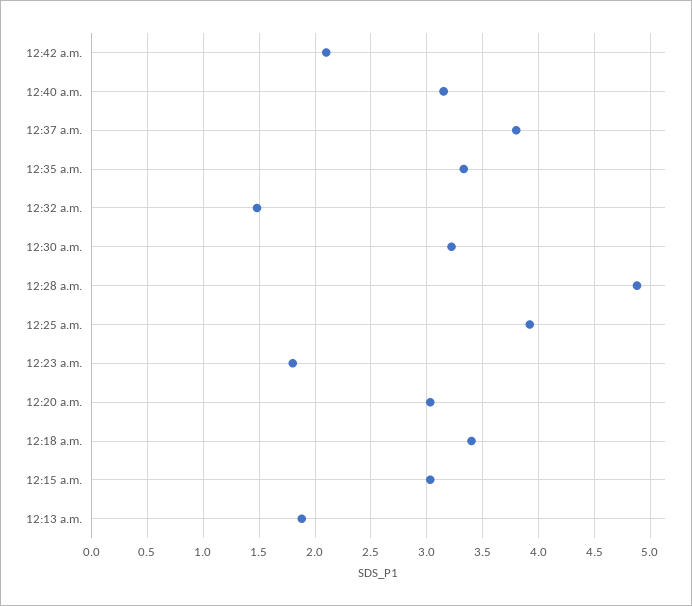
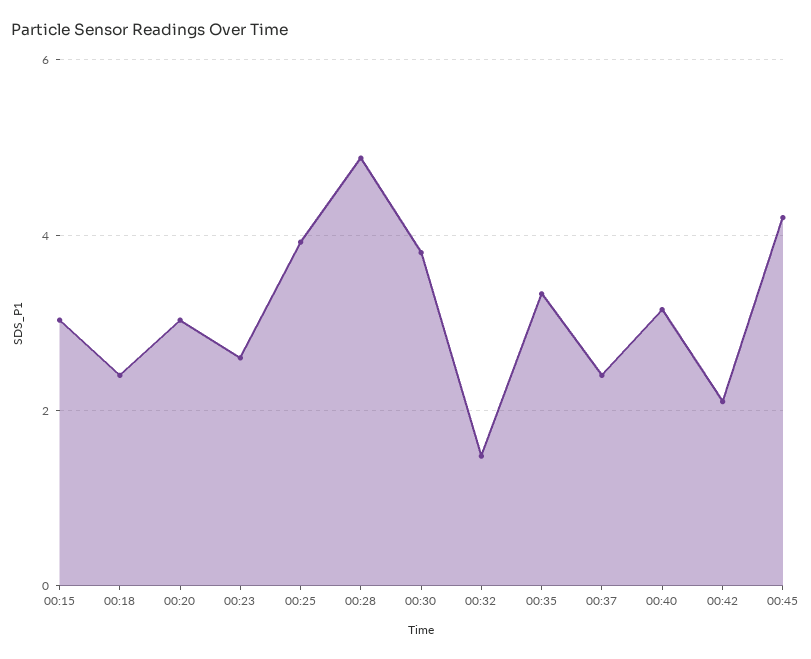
12:37 a.m.: 3.8 -> 2.4
12:30 a.m.: 3.2 -> 3.8
12:23 a.m.: 1.8 -> 2.6
12:18 a.m.: 3.4 -> 2.4
12:13 a.m.: 1.9 -> none
00:45: none -> 4.2

